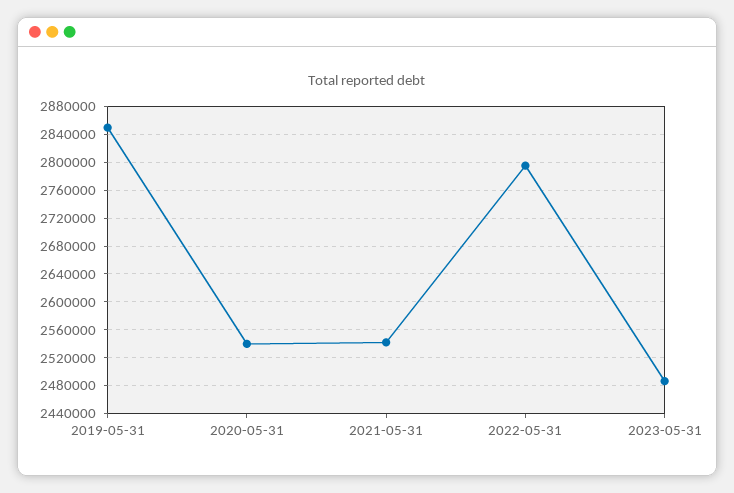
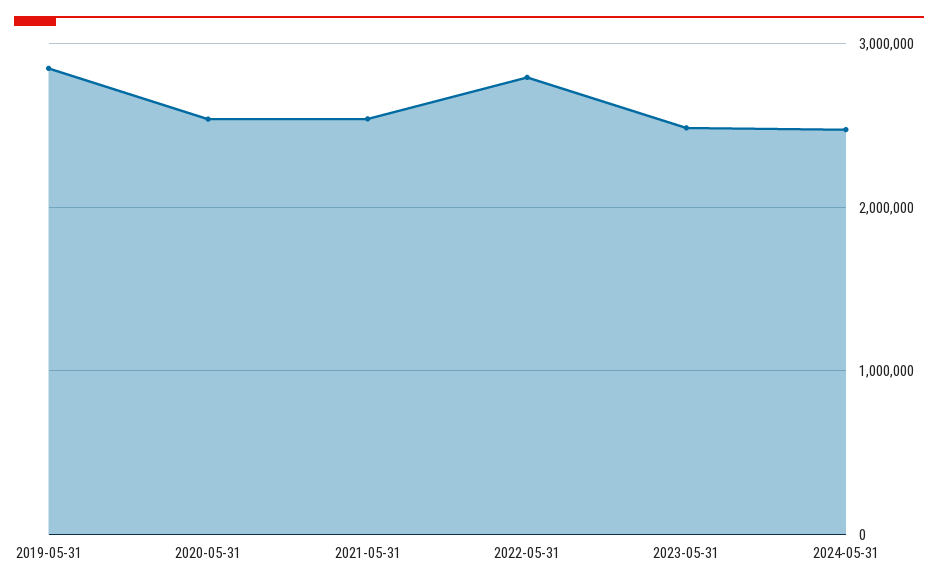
2024-05-31: none -> 2500000

